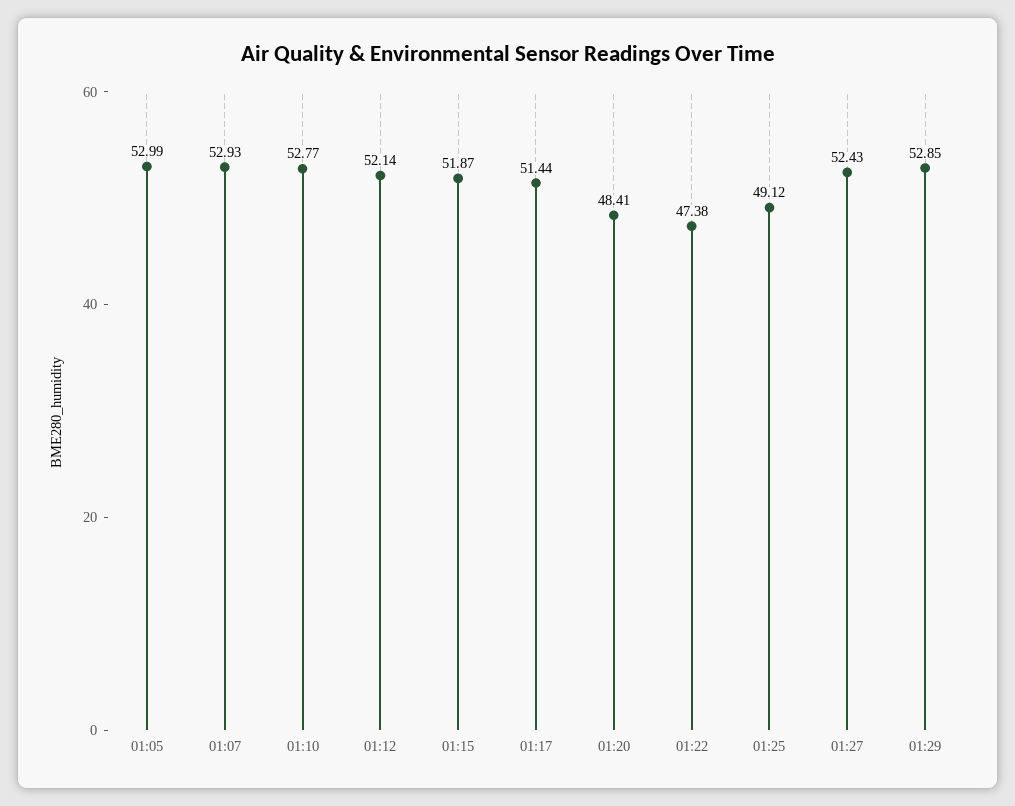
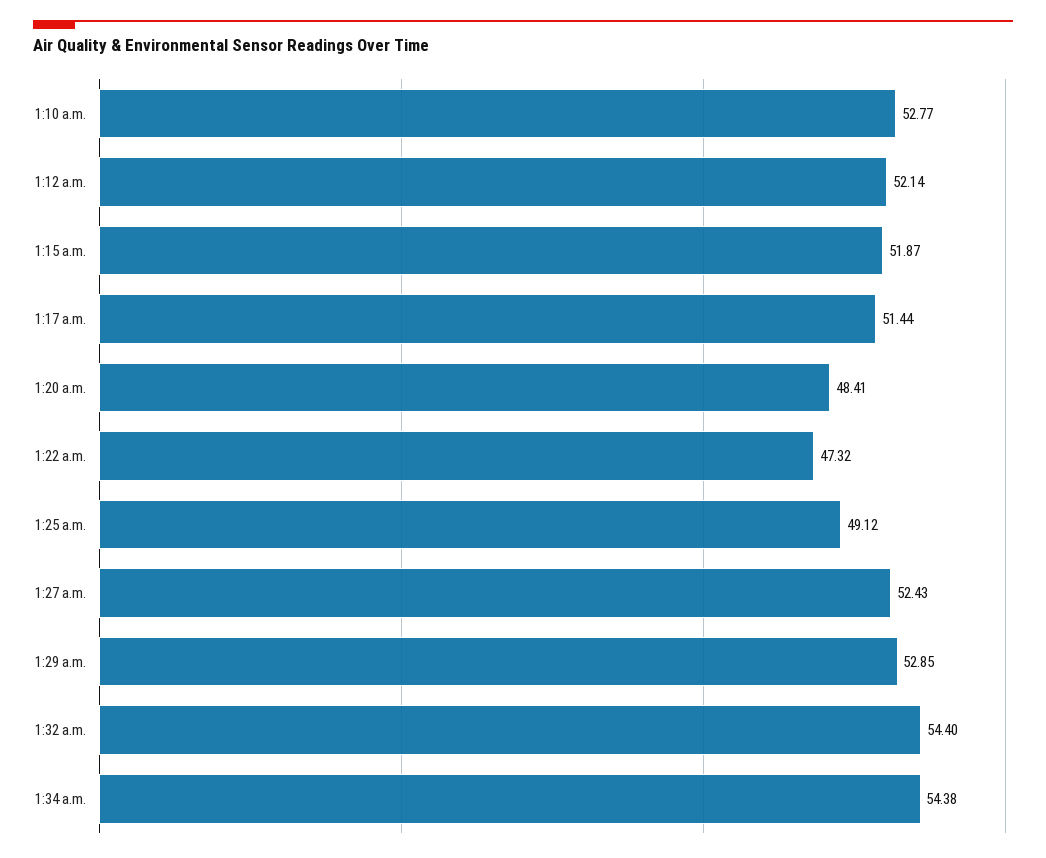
01:05: 52.99 -> none
01:07: 52.93 -> none
01:22: 47.38 -> 47.32
1:32 a.m.: none -> 54.4
1:34 a.m.: none -> 54.38

